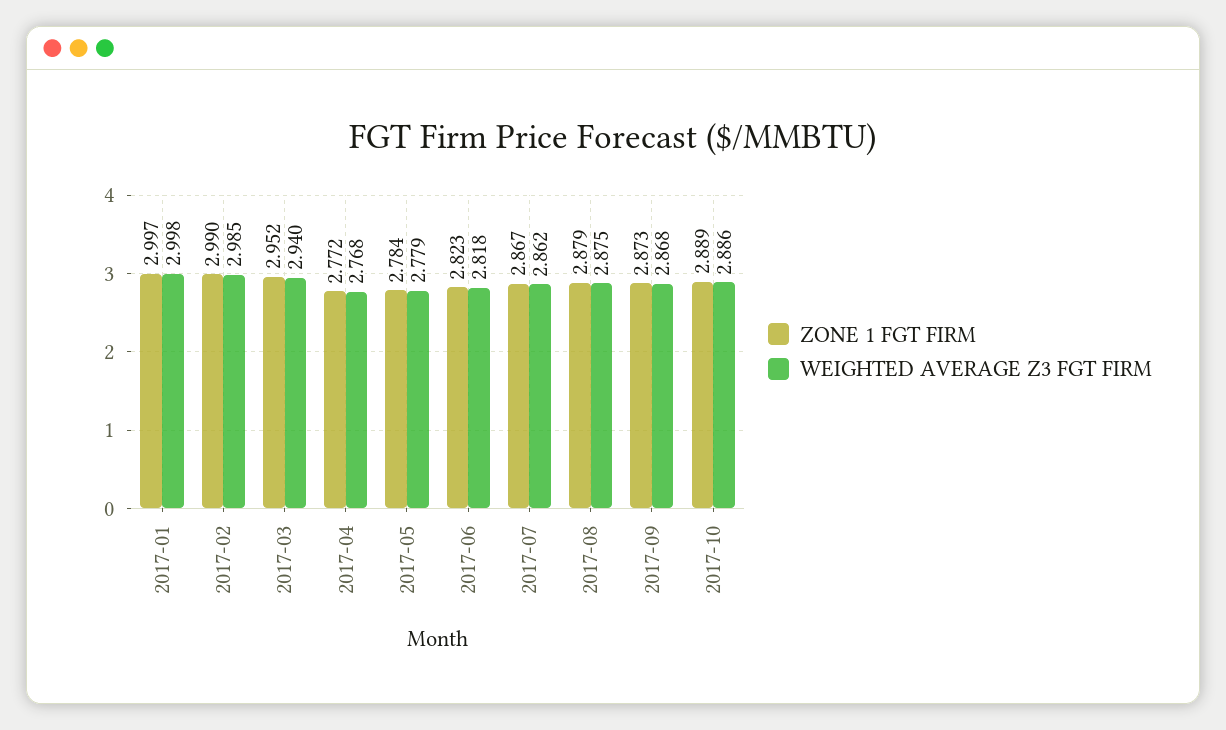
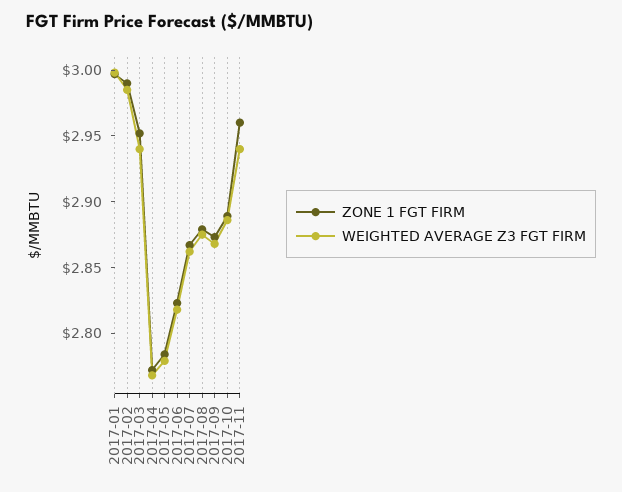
ZONE 1 FGT FIRM, 2017-11: none -> 2.96
WEIGHTED AVERAGE Z3 FGT FIRM, 2017-11: none -> 2.94

